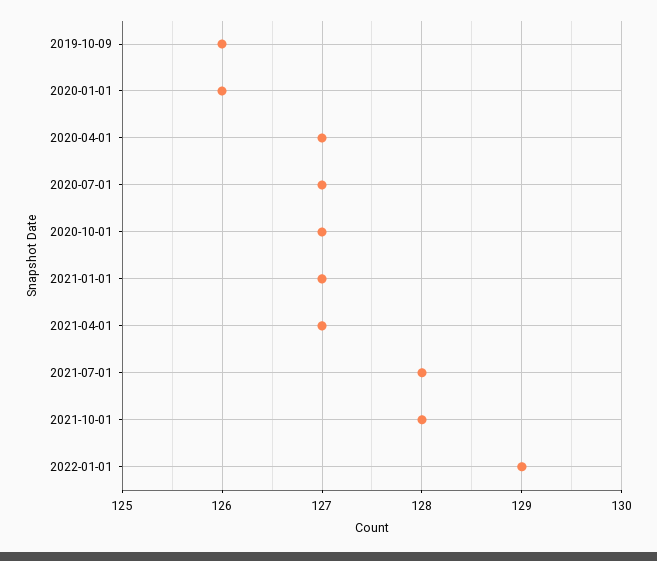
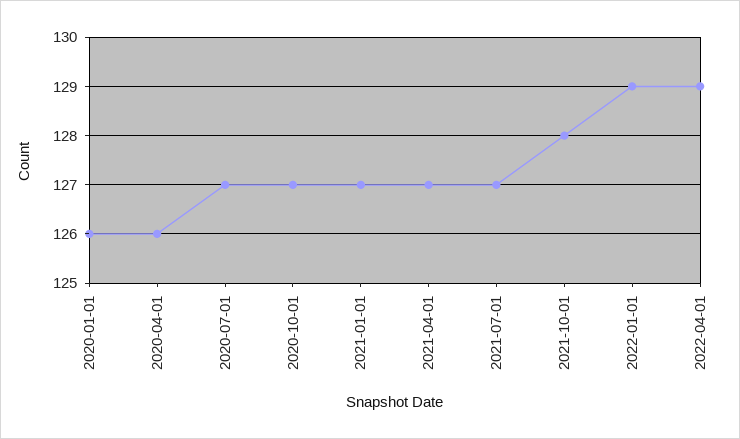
2019-10-09: 126 -> none
2020-04-01: 127 -> 126
2021-07-01: 128 -> 127
2022-04-01: none -> 129

